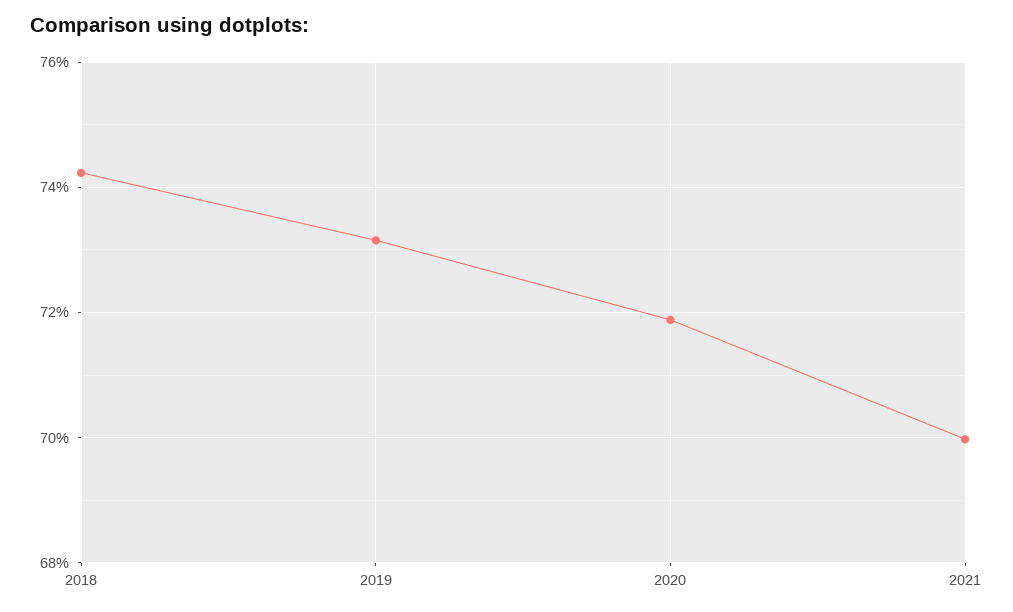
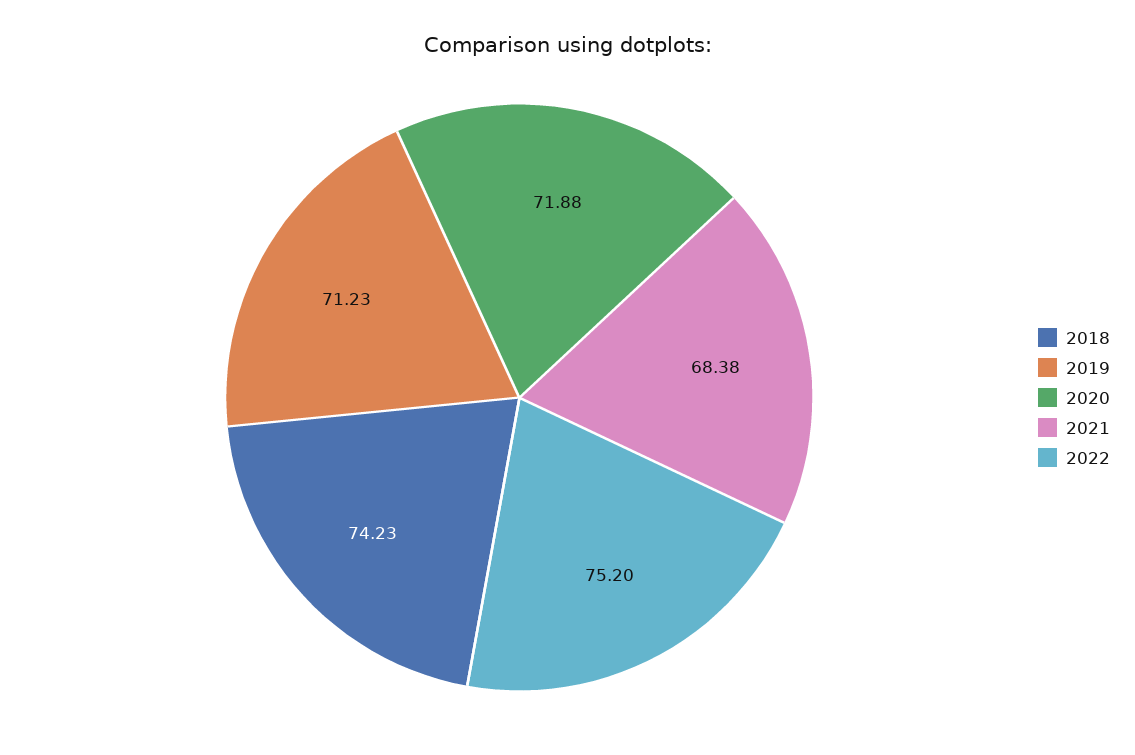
2019: 73.2 -> 71.23
2021: 70 -> 68.38
2022: none -> 75.2

